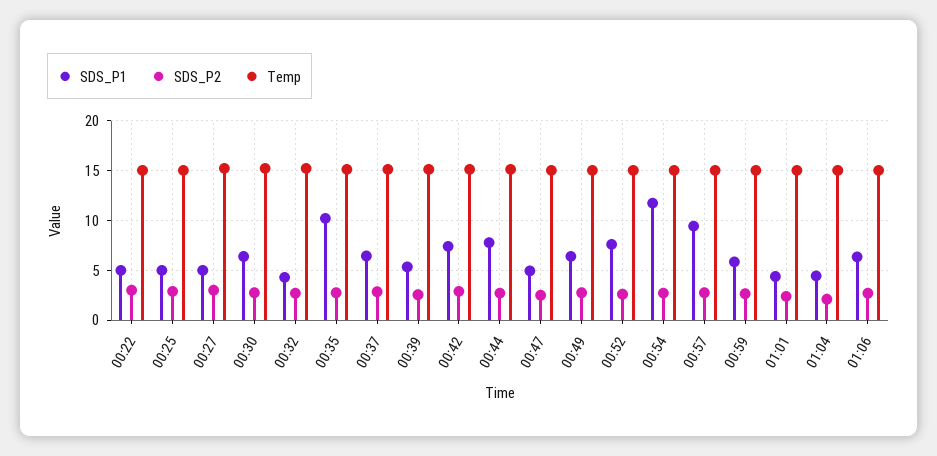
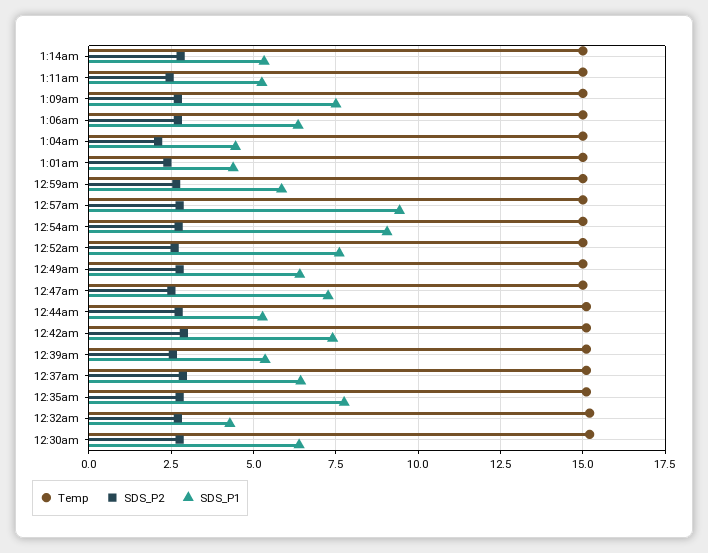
SDS_P1, 00:22: 5 -> none
SDS_P2, 00:22: 3 -> none
Temp, 00:22: 15 -> none
SDS_P1, 00:25: 5 -> none
SDS_P2, 00:25: 3 -> none
Temp, 00:25: 15 -> none
SDS_P1, 00:27: 5 -> none
SDS_P2, 00:27: 3 -> none
Temp, 00:27: 15 -> none
SDS_P1, 00:35: 10 -> 7.75
SDS_P1, 00:44: 8 -> 5.25
SDS_P1, 00:47: 5 -> 7.25
SDS_P1, 00:54: 12 -> 9
Temp, 1:14am: none -> 15
SDS_P2, 1:14am: none -> 2.75
SDS_P1, 1:14am: none -> 5.25
Temp, 1:11am: none -> 15
SDS_P2, 1:11am: none -> 2.5
SDS_P1, 1:11am: none -> 5.25
Temp, 1:09am: none -> 15
SDS_P2, 1:09am: none -> 2.75
SDS_P1, 1:09am: none -> 7.5

